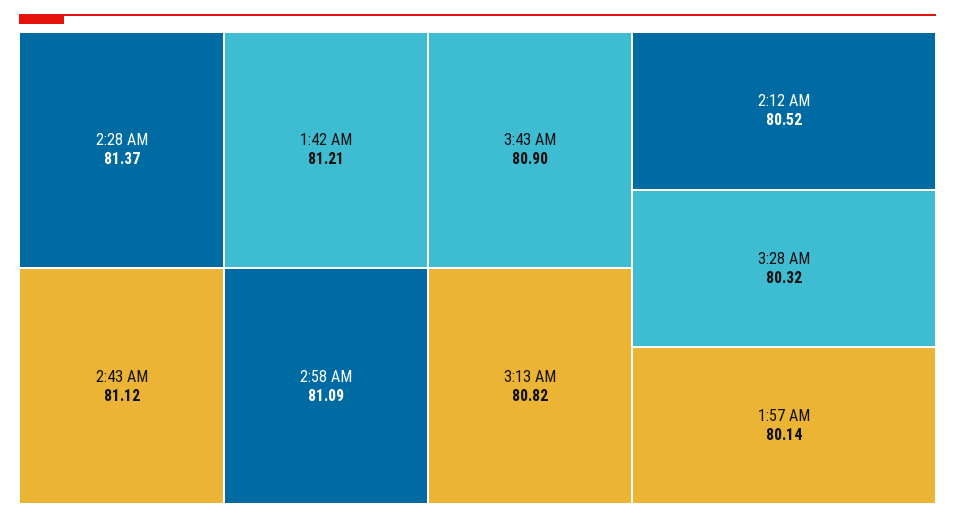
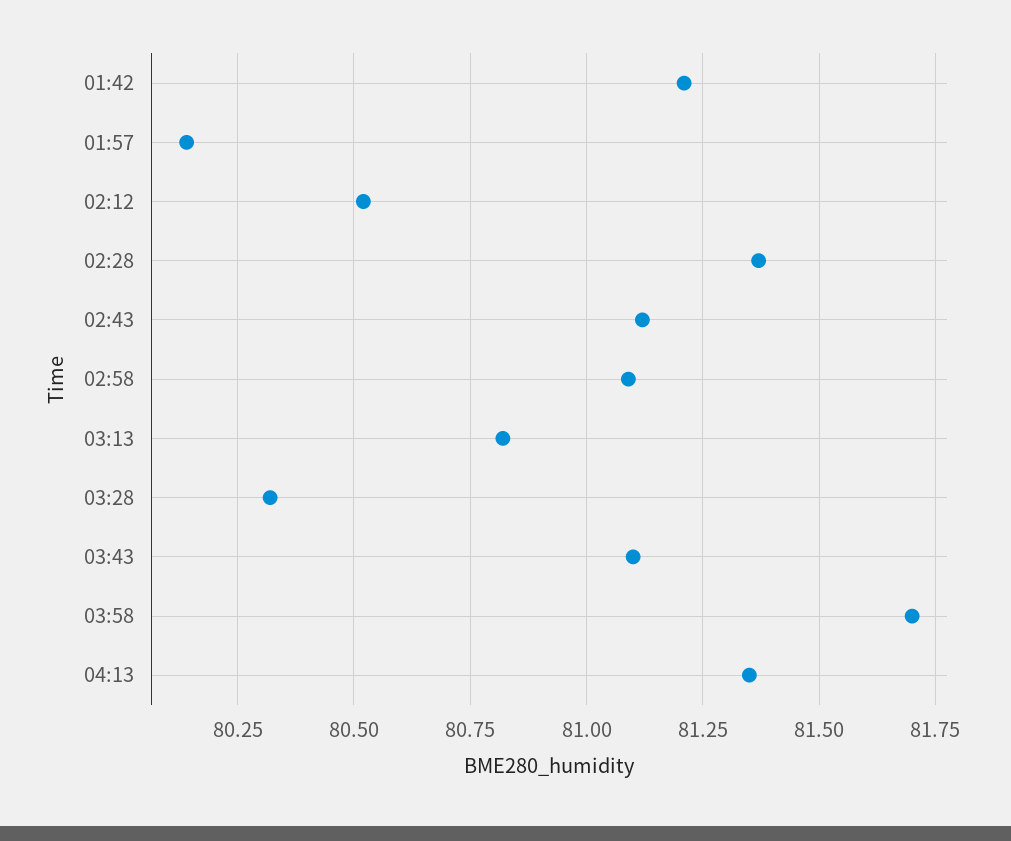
3:43 AM: 80.9 -> 81.1
03:58: none -> 81.7
04:13: none -> 81.35

